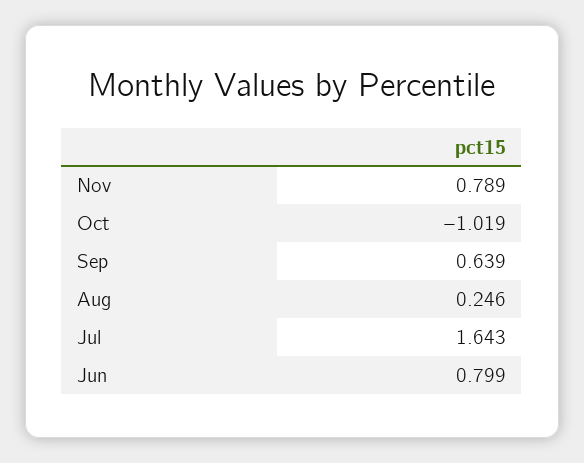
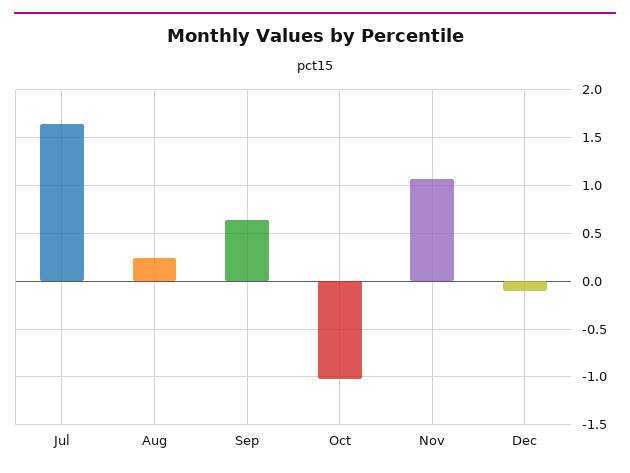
Nov: 0.789 -> 1.1
Jun: 0.799 -> none
Dec: none -> -0.1

